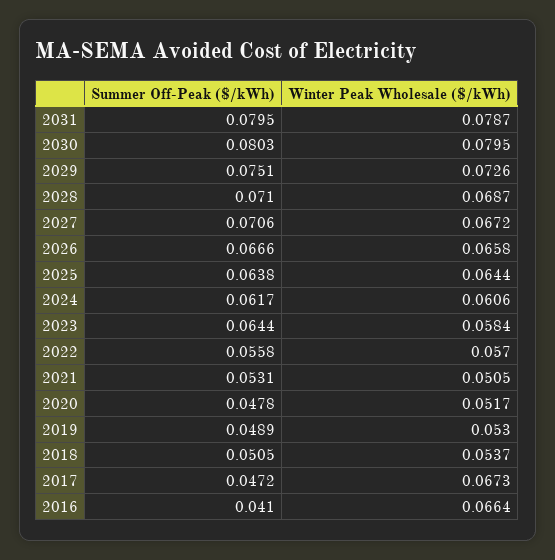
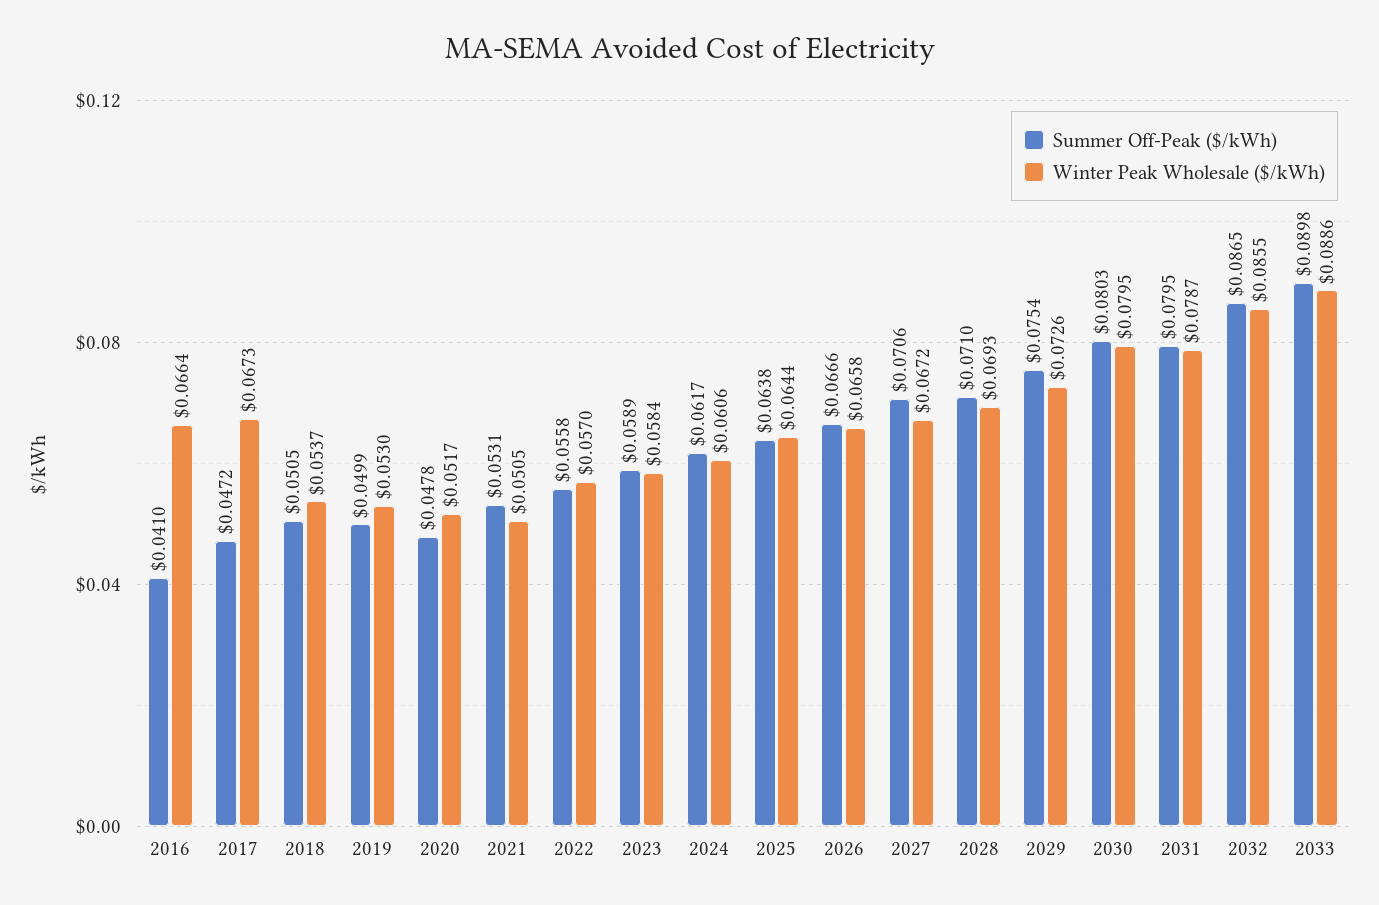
Summer Off-Peak ($/kWh), 2029: 0.0751 -> 0.0754
Winter Peak Wholesale ($/kWh), 2028: 0.0687 -> 0.0693
Summer Off-Peak ($/kWh), 2023: 0.0644 -> 0.0589
Summer Off-Peak ($/kWh), 2019: 0.0489 -> 0.0499
Summer Off-Peak ($/kWh), 2032: none -> 0.0865
Winter Peak Wholesale ($/kWh), 2032: none -> 0.0855
Summer Off-Peak ($/kWh), 2033: none -> 0.0898
Winter Peak Wholesale ($/kWh), 2033: none -> 0.0886

